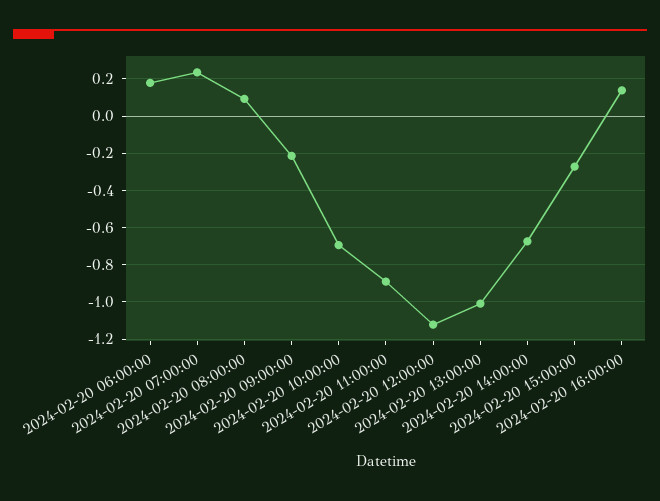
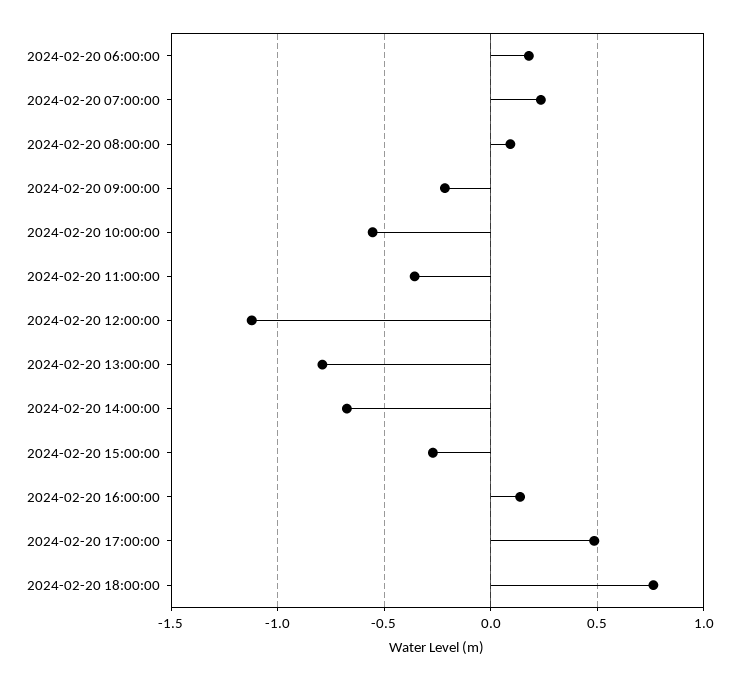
2024-02-20 10:00:00: -0.7 -> -0.55
2024-02-20 11:00:00: -0.9 -> -0.35
2024-02-20 13:00:00: -1 -> -0.8
2024-02-20 17:00:00: none -> 0.5
2024-02-20 18:00:00: none -> 0.75

